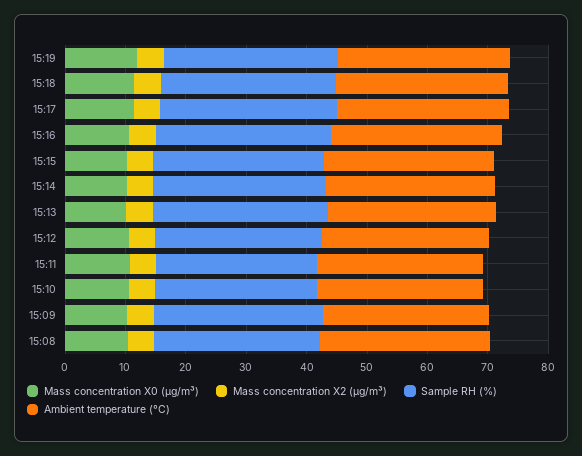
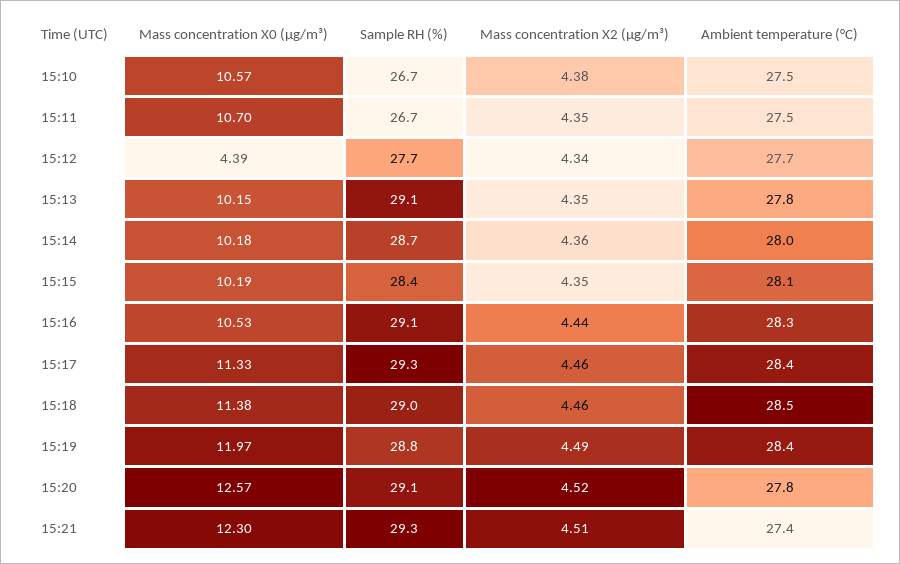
Mass concentration X0 (μg/m³), 15:12: 10 -> 4.39
Mass concentration X0 (μg/m³), 15:09: 10 -> none
Mass concentration X2 (μg/m³), 15:09: 4 -> none
Sample RH (%), 15:09: 28 -> none
Ambient temperature (°C), 15:09: 28 -> none
Mass concentration X0 (μg/m³), 15:08: 10 -> none
Mass concentration X2 (μg/m³), 15:08: 4 -> none
Sample RH (%), 15:08: 28 -> none
Ambient temperature (°C), 15:08: 28 -> none
Mass concentration X0 (μg/m³), 15:20: none -> 12.57
Sample RH (%), 15:20: none -> 29.1
Mass concentration X2 (μg/m³), 15:20: none -> 4.52
Ambient temperature (°C), 15:20: none -> 27.8
Mass concentration X0 (μg/m³), 15:21: none -> 12.3
Sample RH (%), 15:21: none -> 29.3
Mass concentration X2 (μg/m³), 15:21: none -> 4.51
Ambient temperature (°C), 15:21: none -> 27.4

